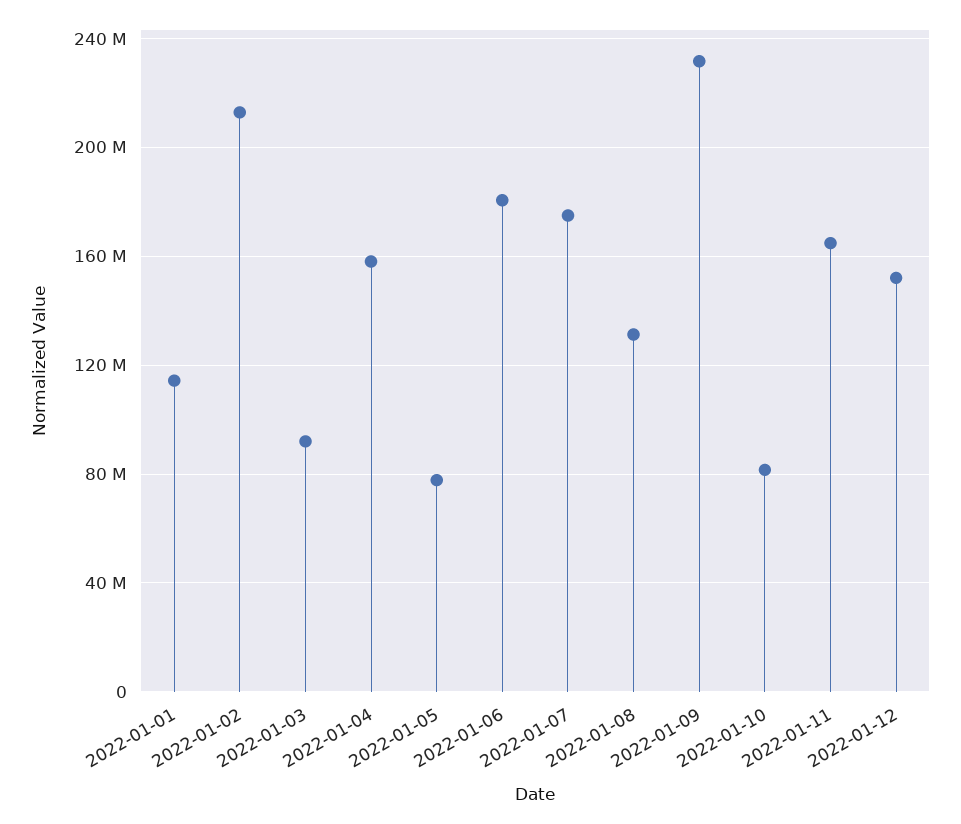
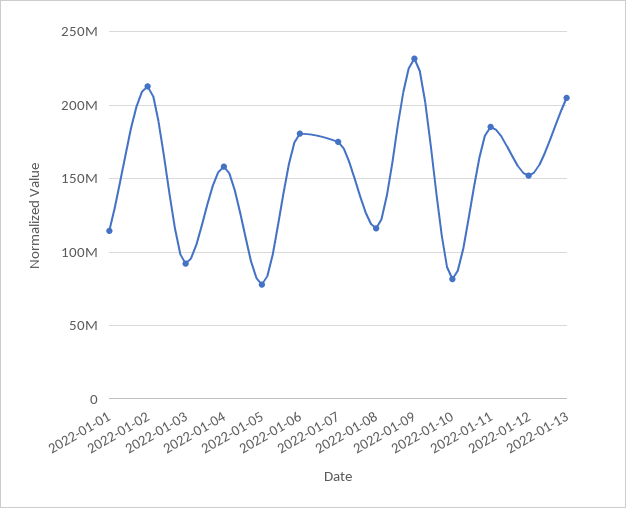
2022-01-08: 130000000 -> 115000000
2022-01-11: 165000000 -> 185000000
2022-01-13: none -> 205000000

